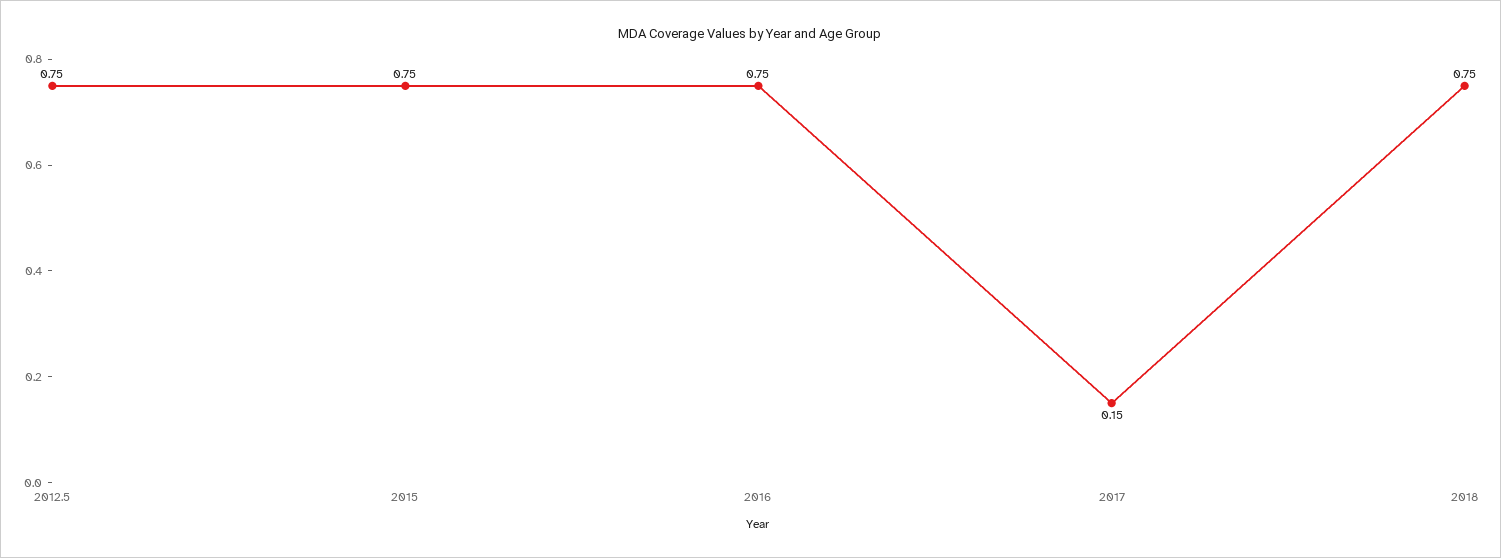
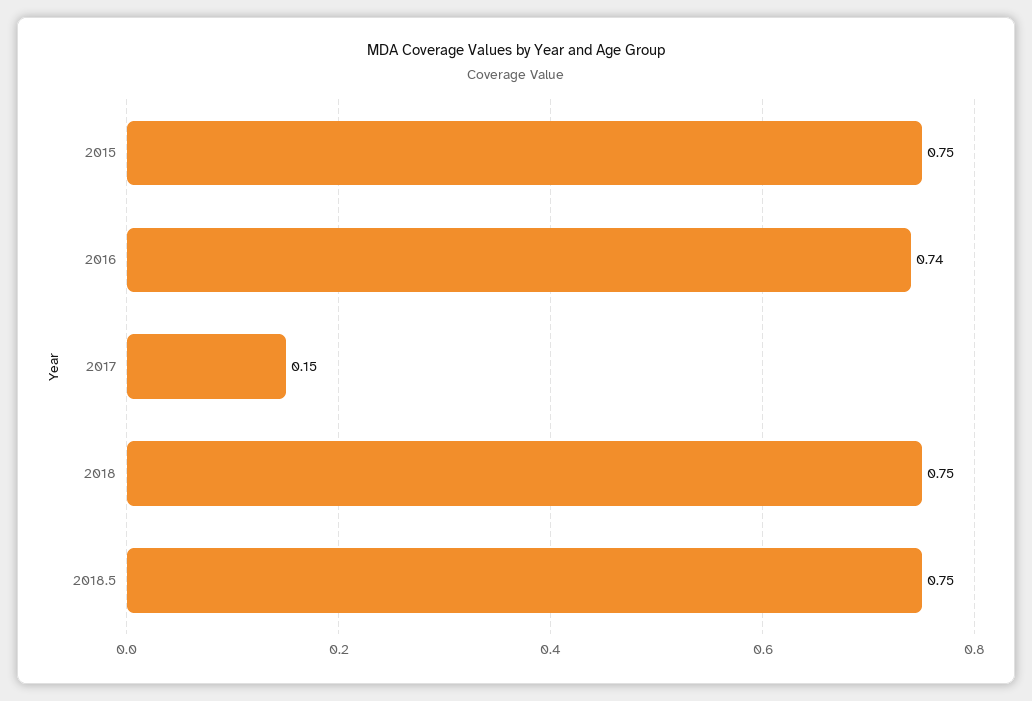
2012.5: 0.75 -> none
2016: 0.75 -> 0.74
2018.5: none -> 0.75

